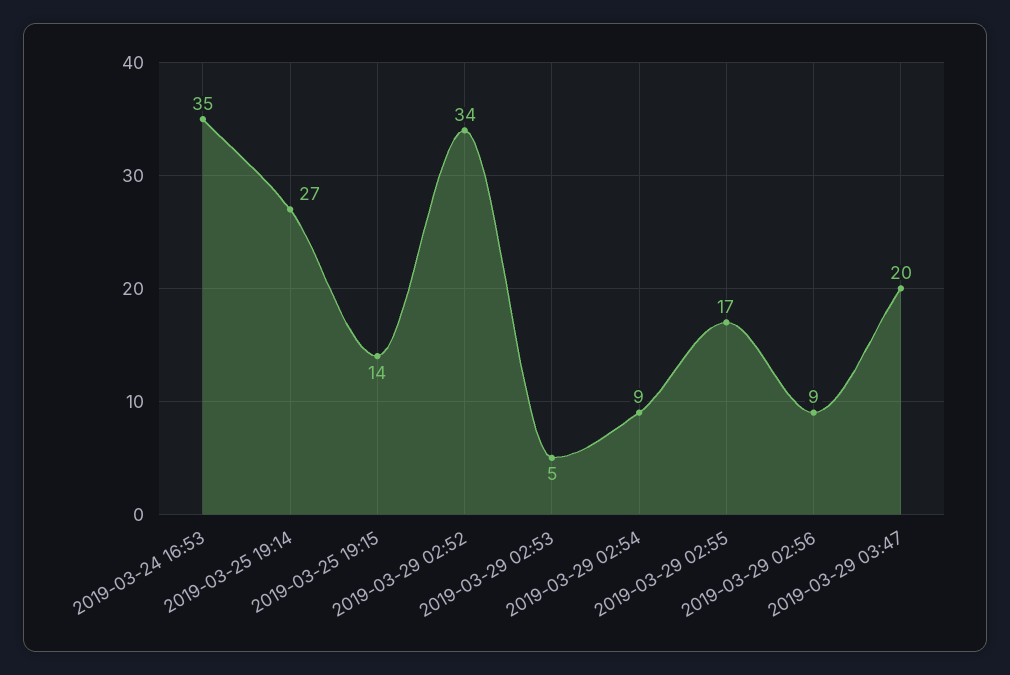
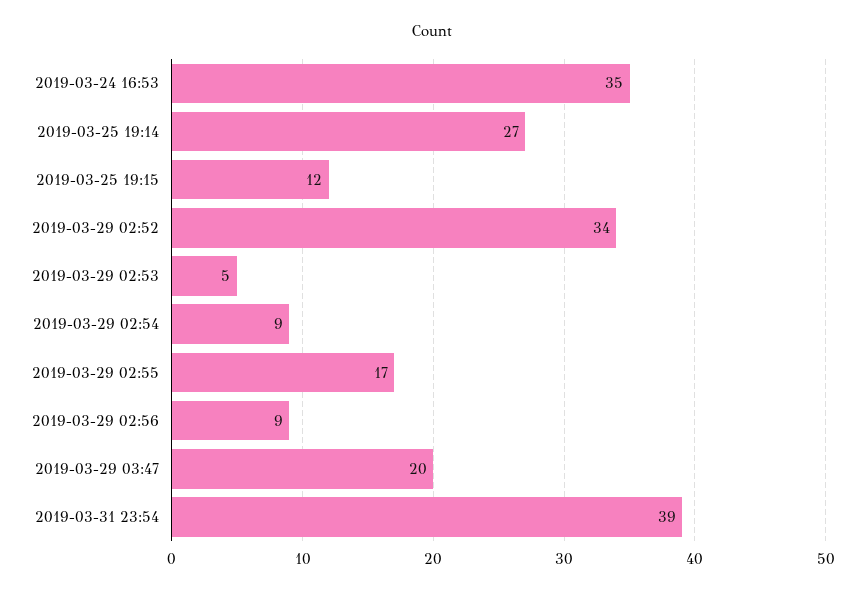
2019-03-25 19:15: 14 -> 12
2019-03-31 23:54: none -> 39

